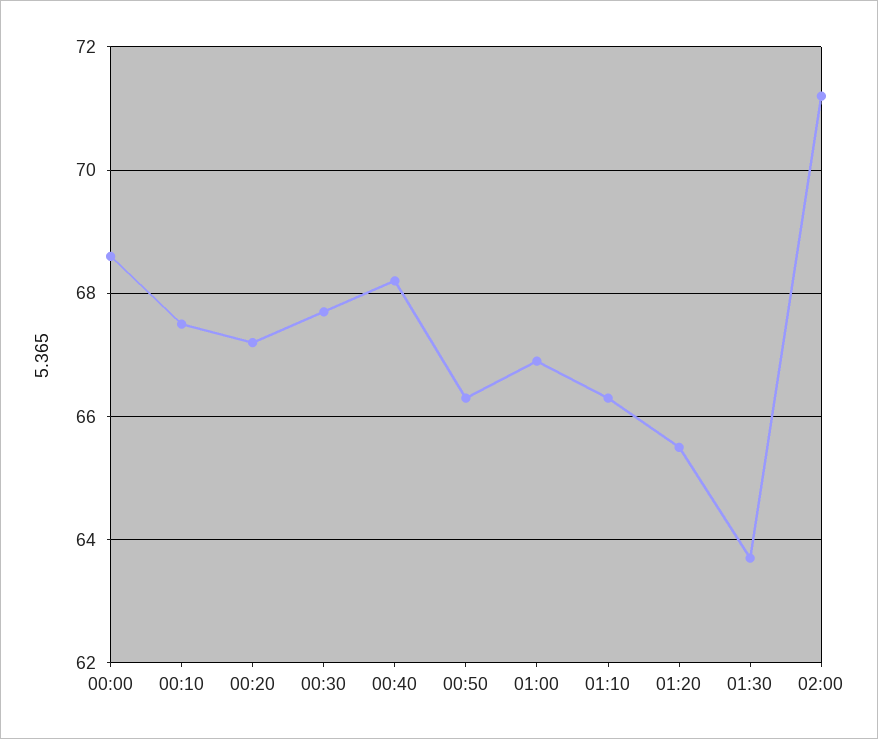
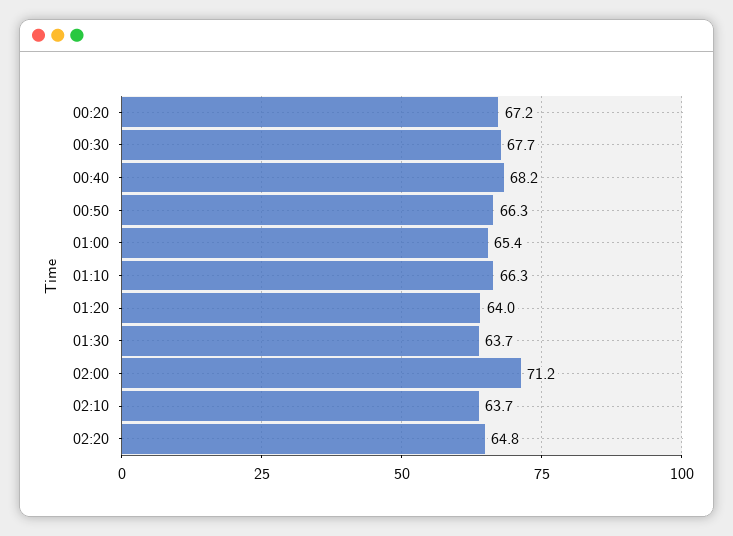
00:00: 68.5 -> none
00:10: 67.5 -> none
01:00: 67 -> 65.4
01:20: 65.5 -> 64
02:10: none -> 63.7
02:20: none -> 64.8

